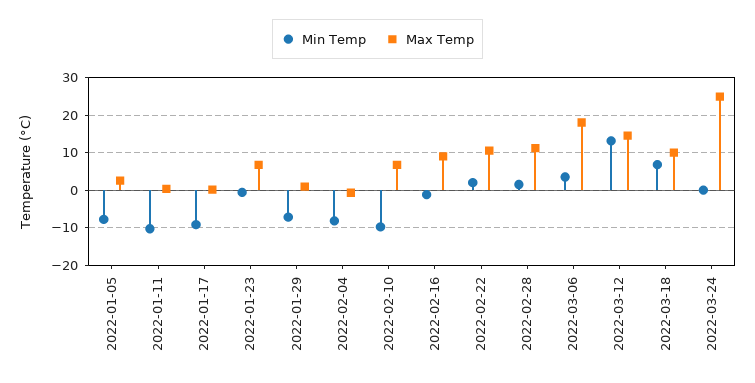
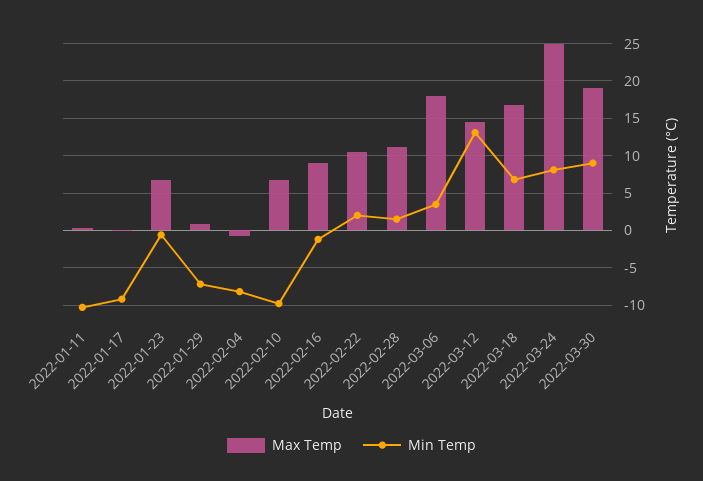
Min Temp, 2022-01-05: -8 -> none
Max Temp, 2022-01-05: 2 -> none
Max Temp, 2022-03-18: 10 -> 17
Min Temp, 2022-03-24: 0 -> 8
Max Temp, 2022-03-30: none -> 19
Min Temp, 2022-03-30: none -> 9

